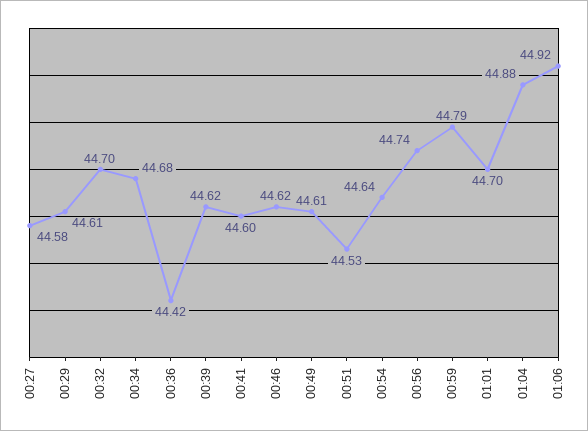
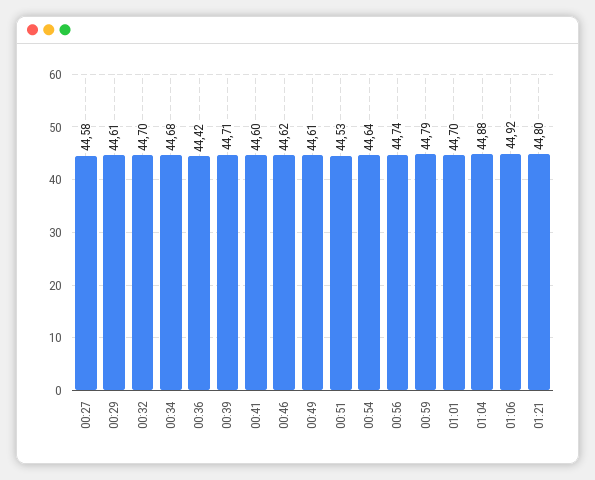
00:39: 44.62 -> 44.71
01:21: none -> 44.8

